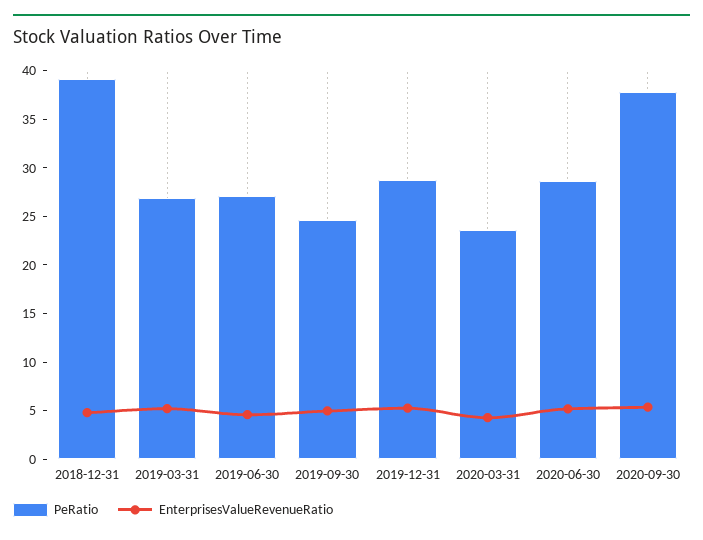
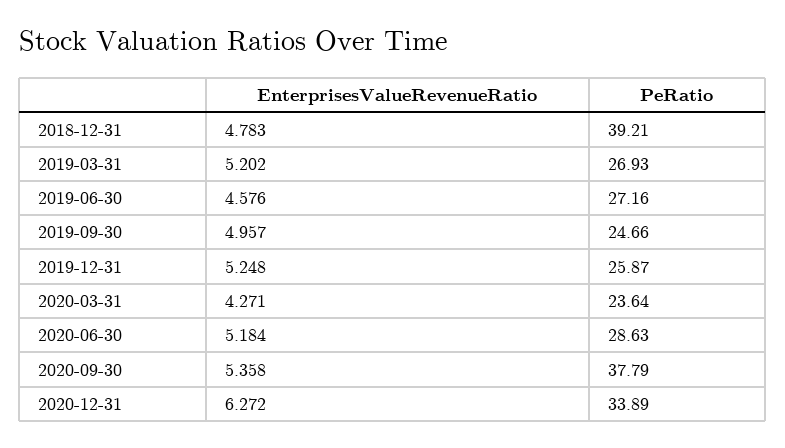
PeRatio, 2019-12-31: 29 -> 25.87
EnterprisesValueRevenueRatio, 2020-12-31: none -> 6.272
PeRatio, 2020-12-31: none -> 33.89

